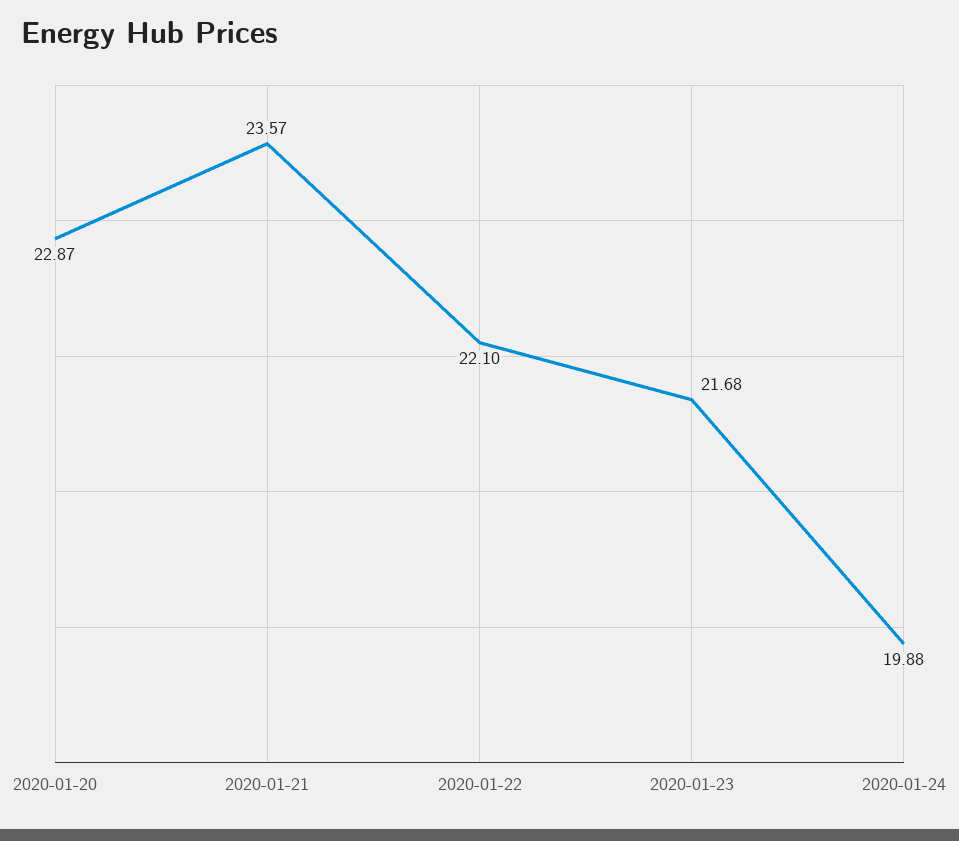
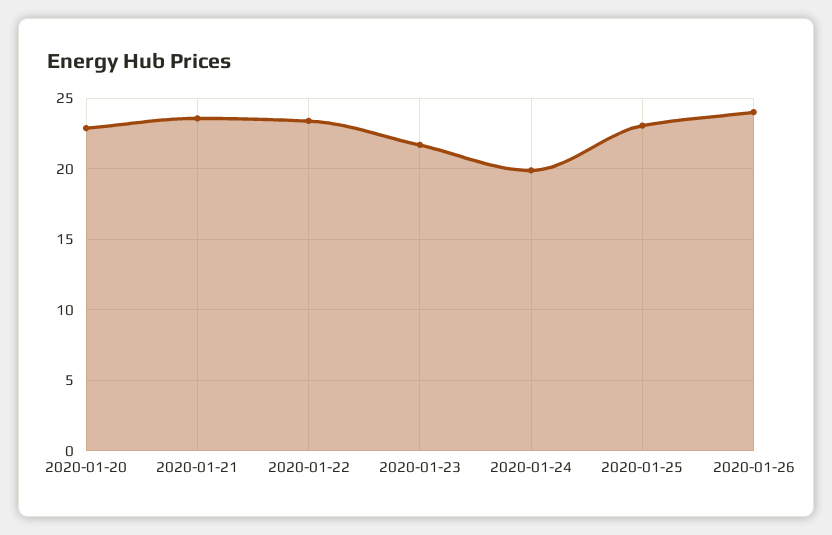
2020-01-22: 22.1 -> 23.5
2020-01-25: none -> 23
2020-01-26: none -> 24

